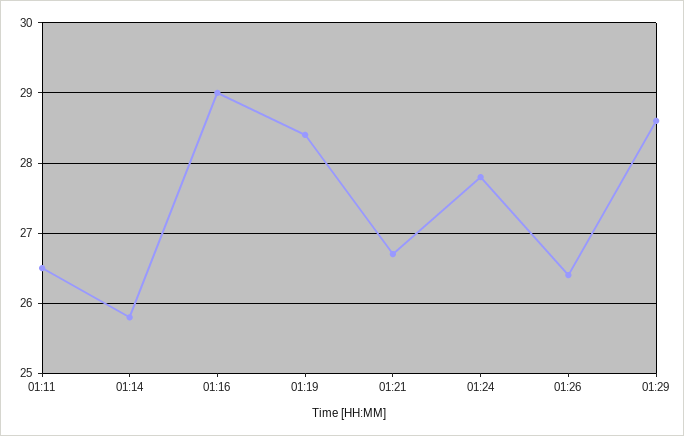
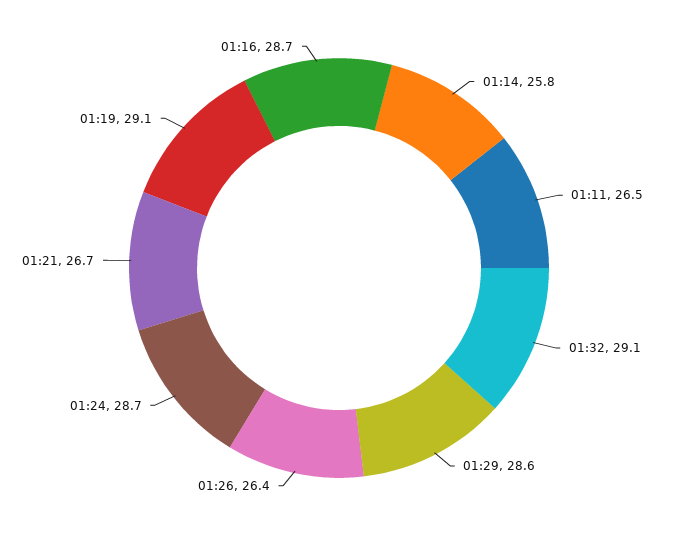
01:16: 29 -> 28.7
01:19: 28.4 -> 29.1
01:24: 27.8 -> 28.7
01:32: none -> 29.1

